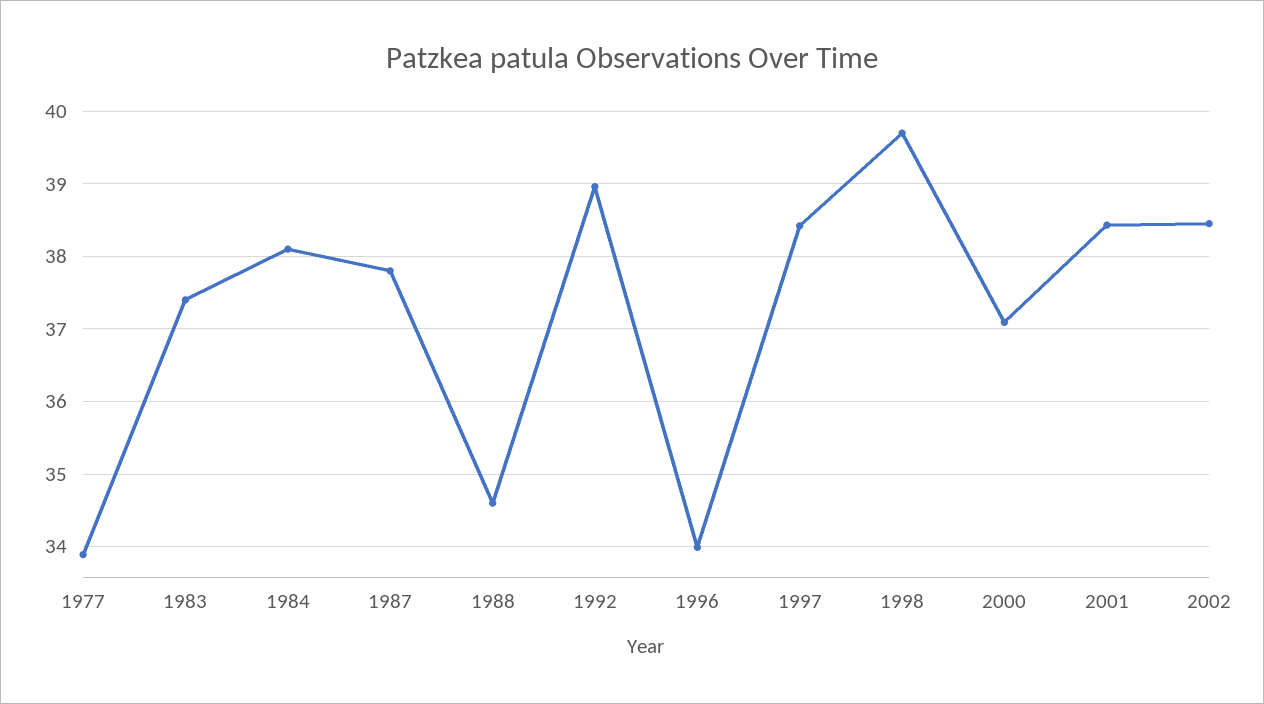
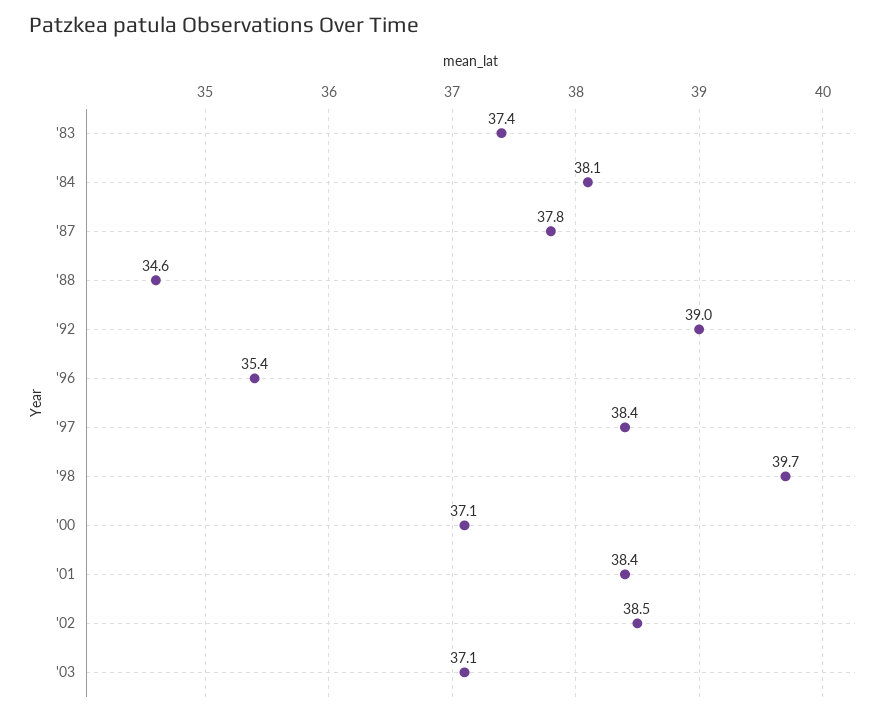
1977: 33.9 -> none
1996: 34 -> 35.4
'03: none -> 37.1

